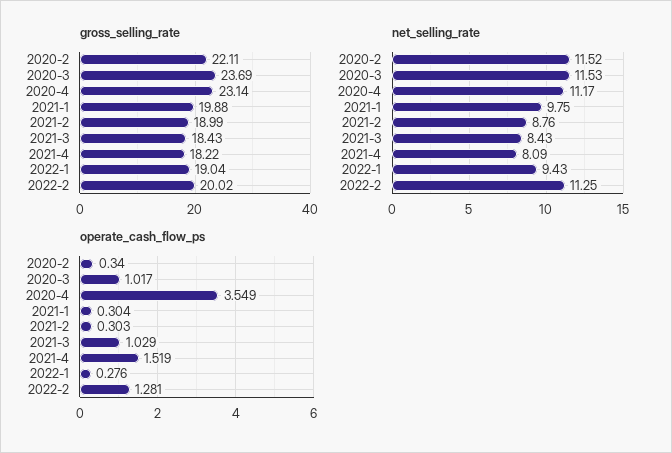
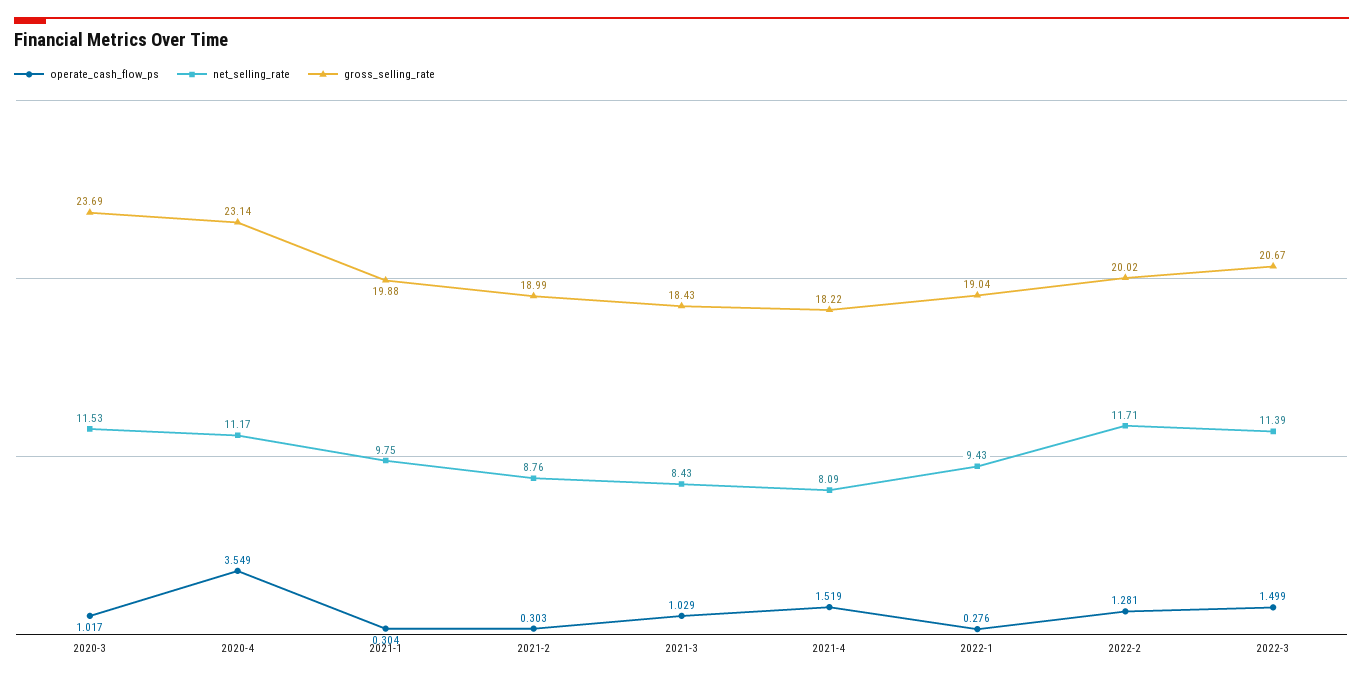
gross_selling_rate, 2020-2: 22.11 -> none
net_selling_rate, 2020-2: 11.52 -> none
net_selling_rate, 2022-2: 11.25 -> 11.71
operate_cash_flow_ps, 2020-2: 0.34 -> none
operate_cash_flow_ps, 2022-3: none -> 1.499
net_selling_rate, 2022-3: none -> 11.39
gross_selling_rate, 2022-3: none -> 20.67

